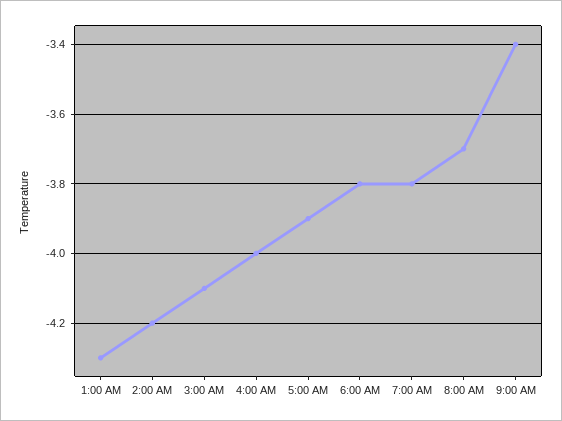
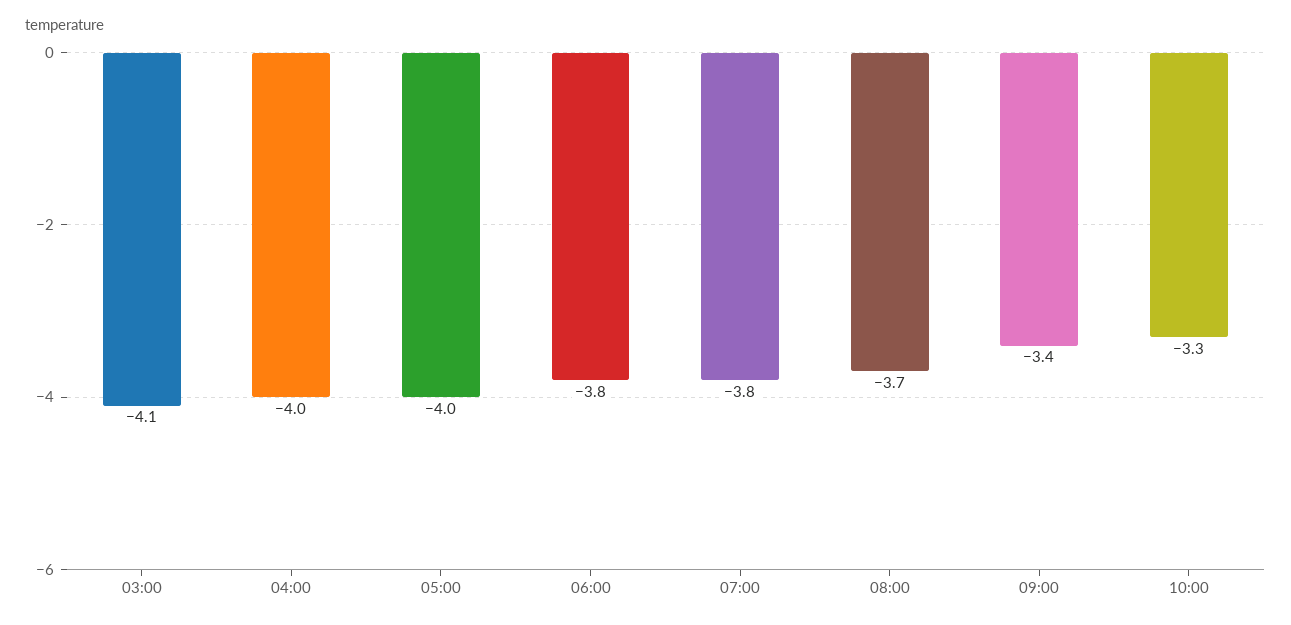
1:00 AM: -4.3 -> none
2:00 AM: -4.2 -> none
5:00 AM: -3.9 -> -4
10:00: none -> -3.3

